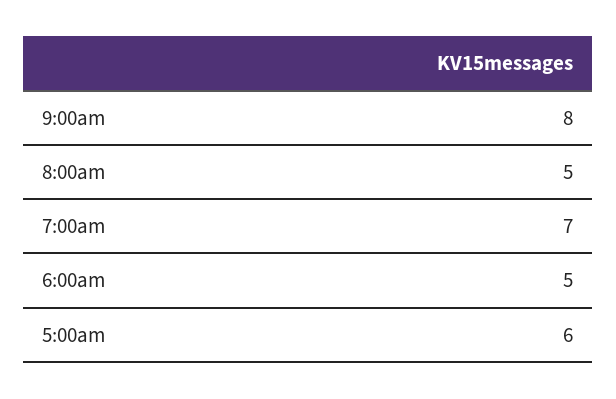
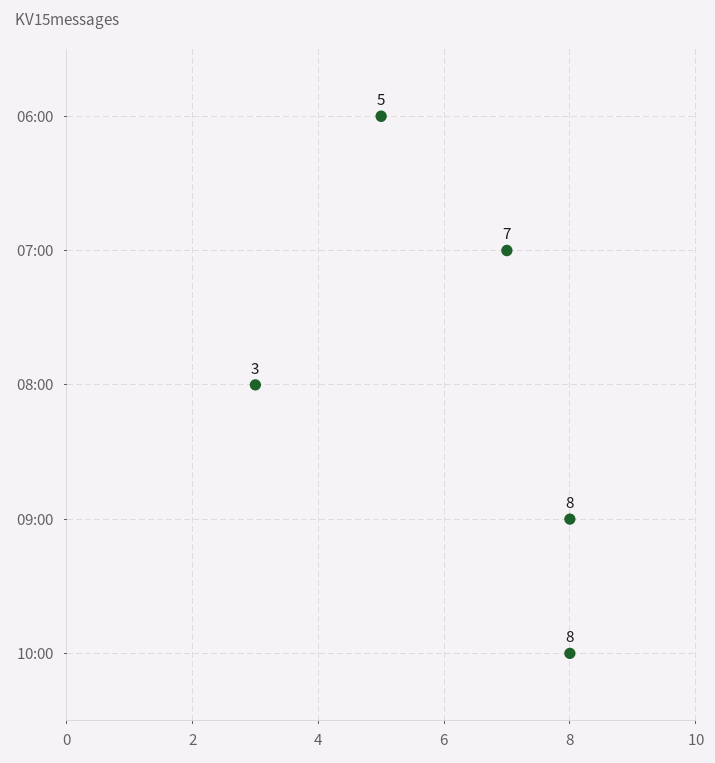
8:00am: 5 -> 3
5:00am: 6 -> none
10:00: none -> 8

